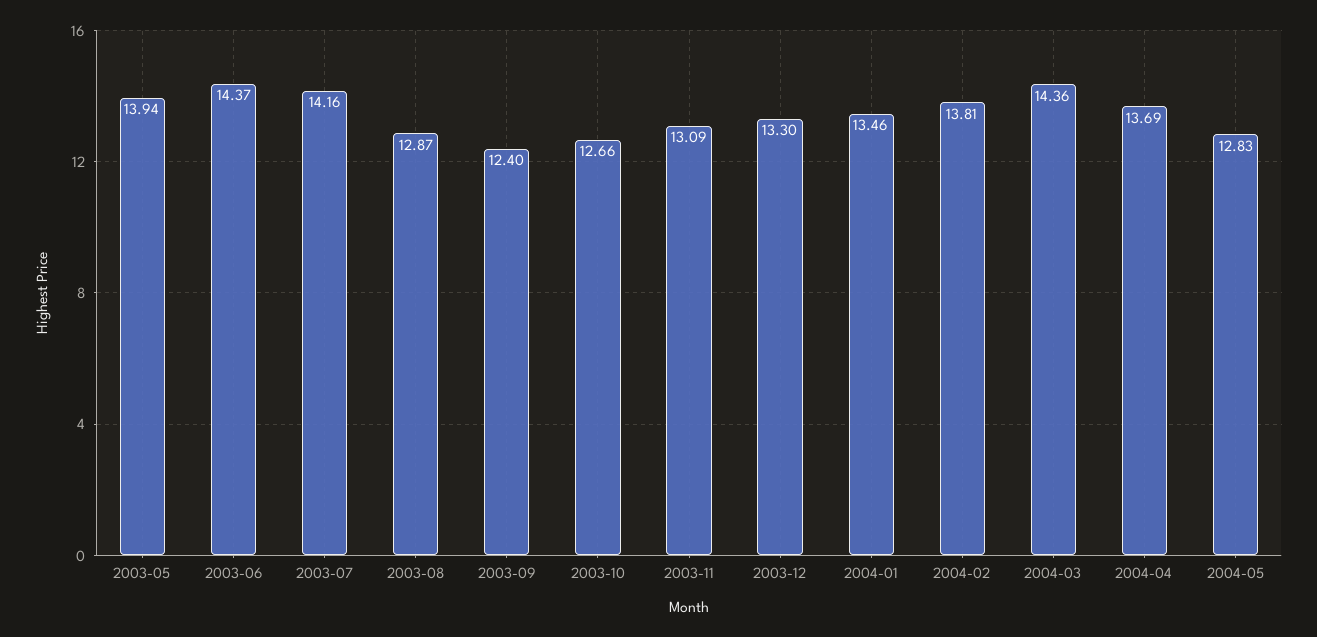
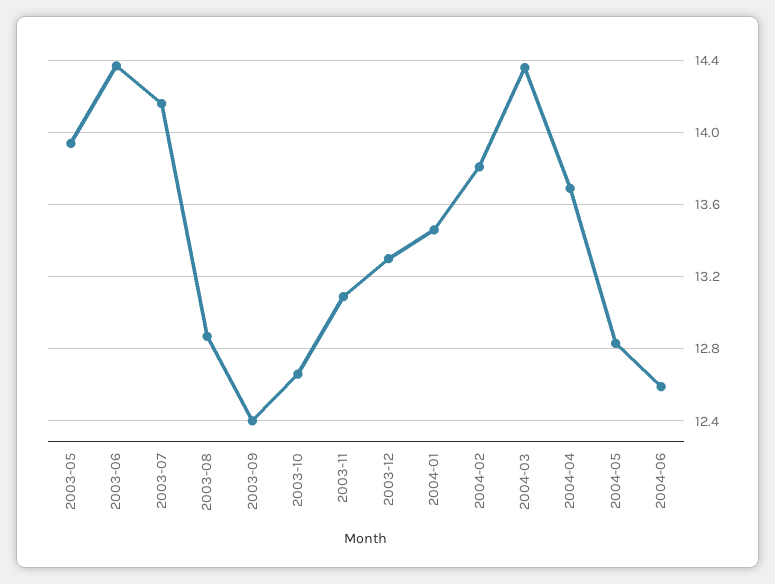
2004-06: none -> 12.6

